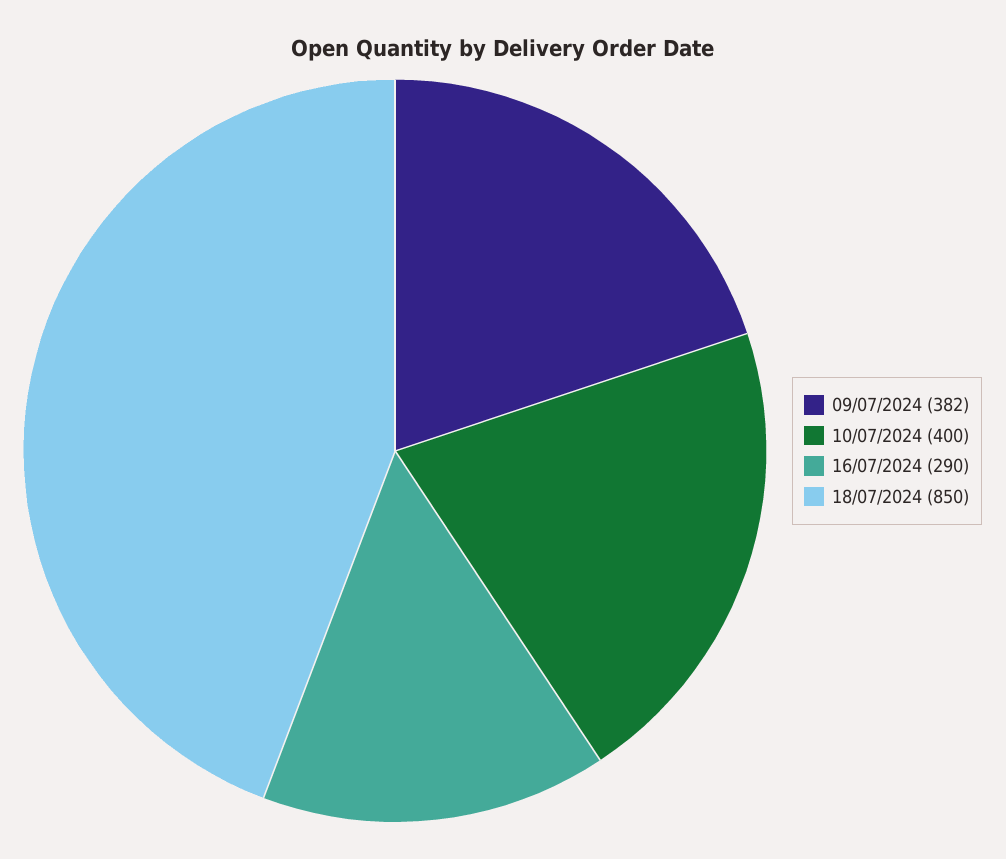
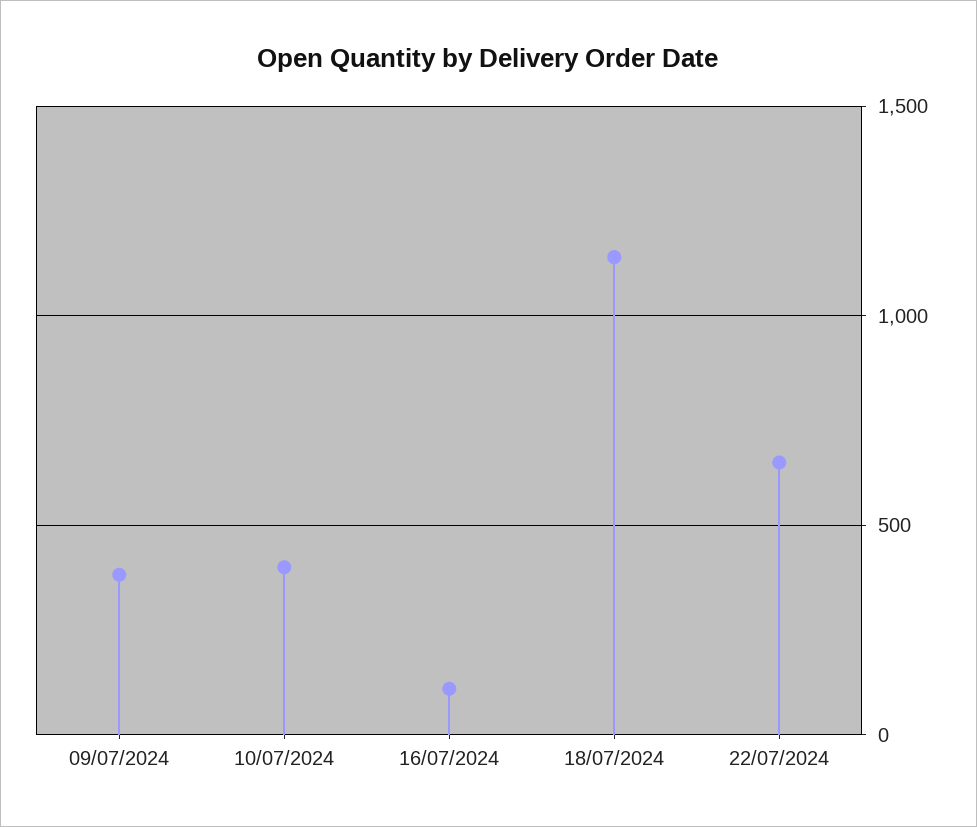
16/07/2024: 290 -> 100
18/07/2024: 850 -> 1150
22/07/2024: none -> 650

